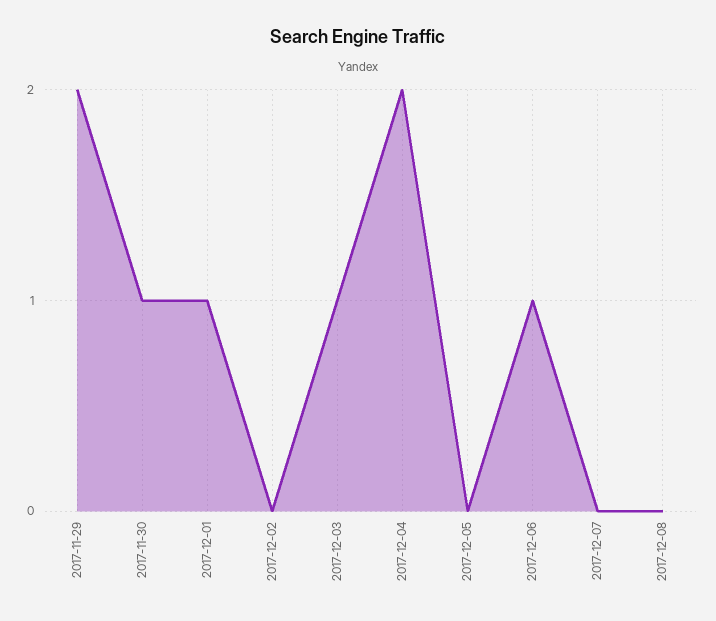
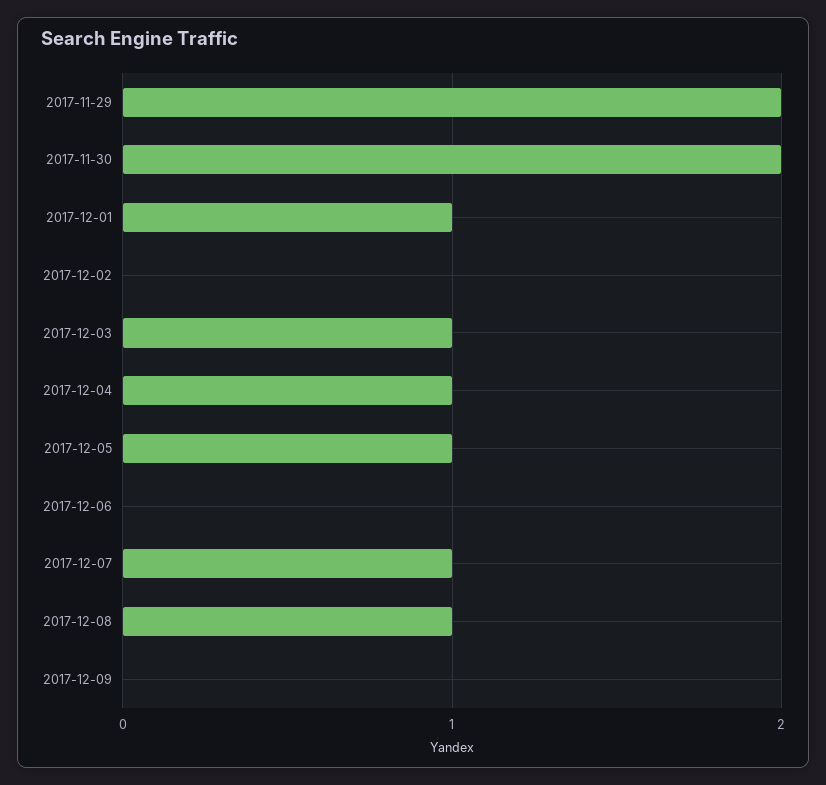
2017-11-30: 1 -> 2
2017-12-04: 2 -> 1
2017-12-05: 0 -> 1
2017-12-06: 1 -> 0
2017-12-07: 0 -> 1
2017-12-08: 0 -> 1
2017-12-09: none -> 0

